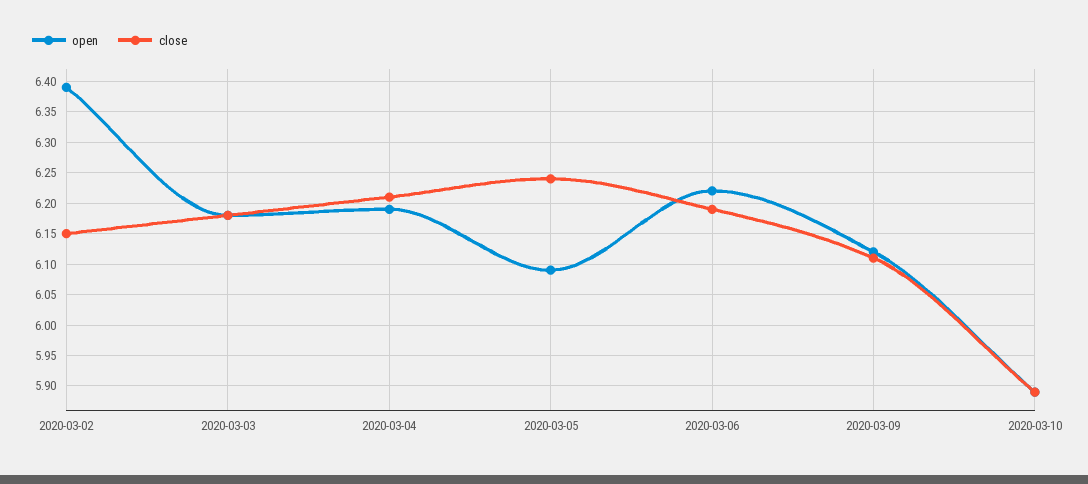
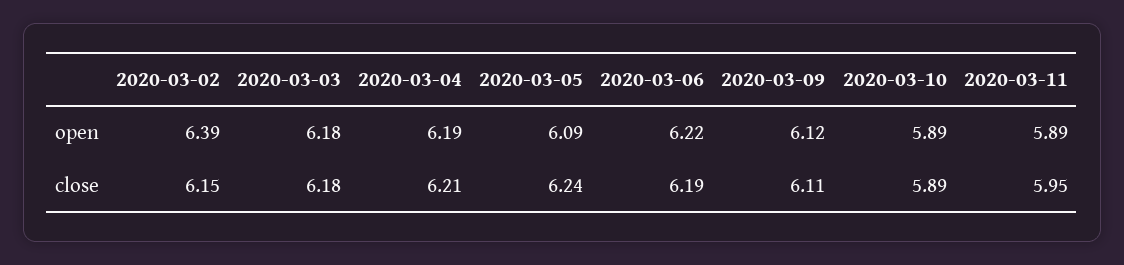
open, 2020-03-11: none -> 5.89
close, 2020-03-11: none -> 5.95

